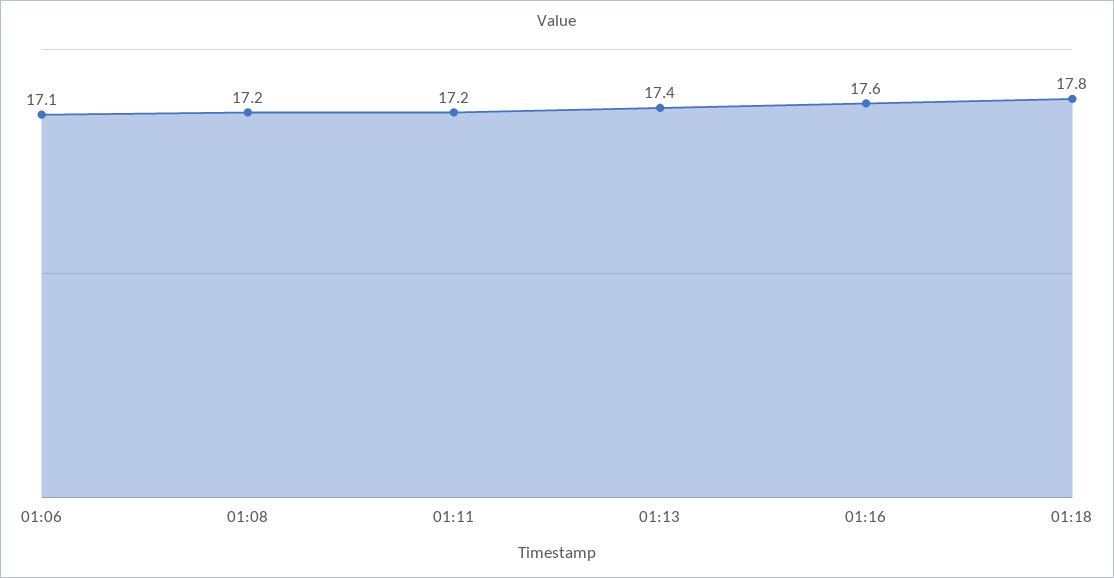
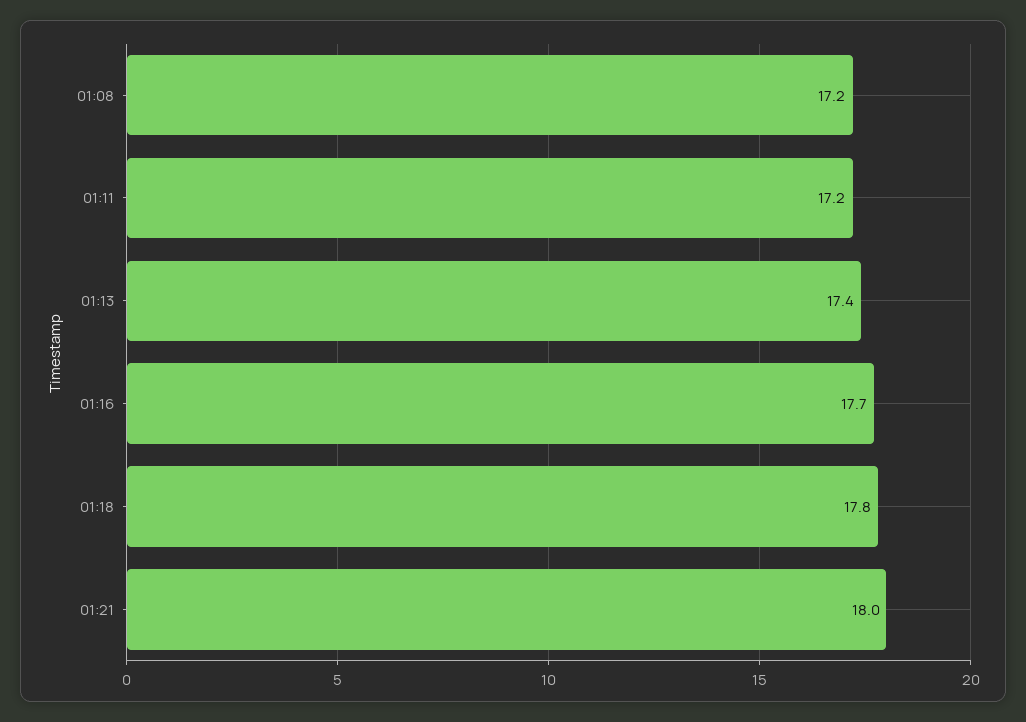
01:06: 17.1 -> none
01:16: 17.6 -> 17.7
01:21: none -> 18

